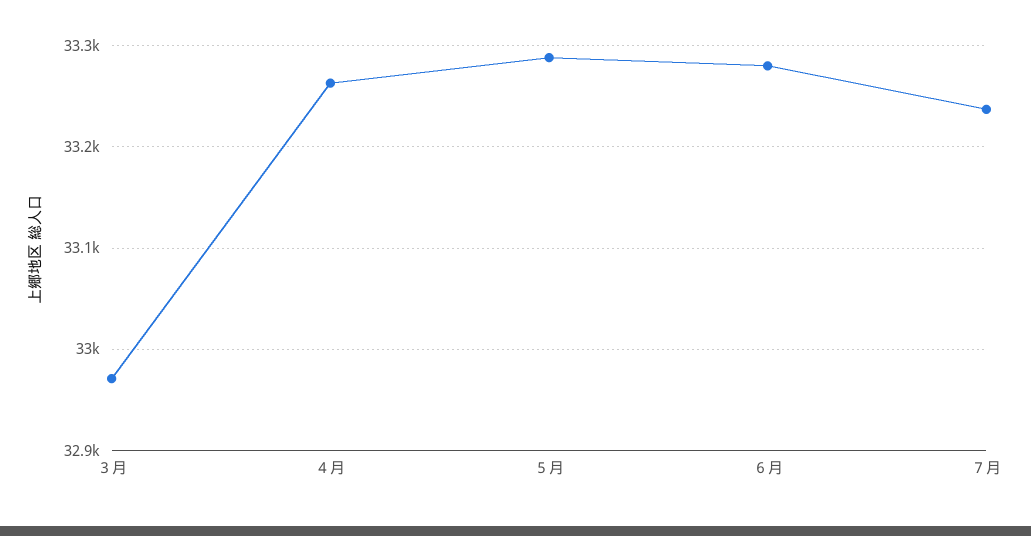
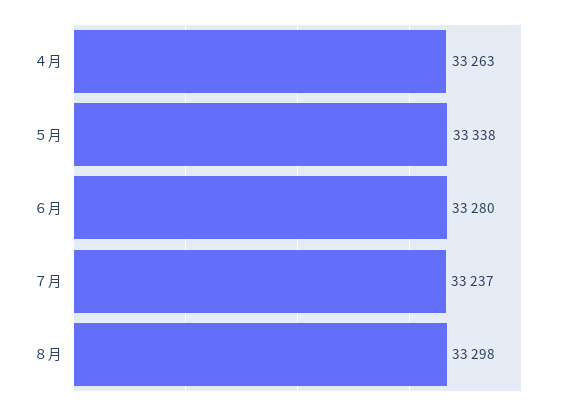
３月: 32970 -> none
５月: 33290 -> 33338
８月: none -> 33298

